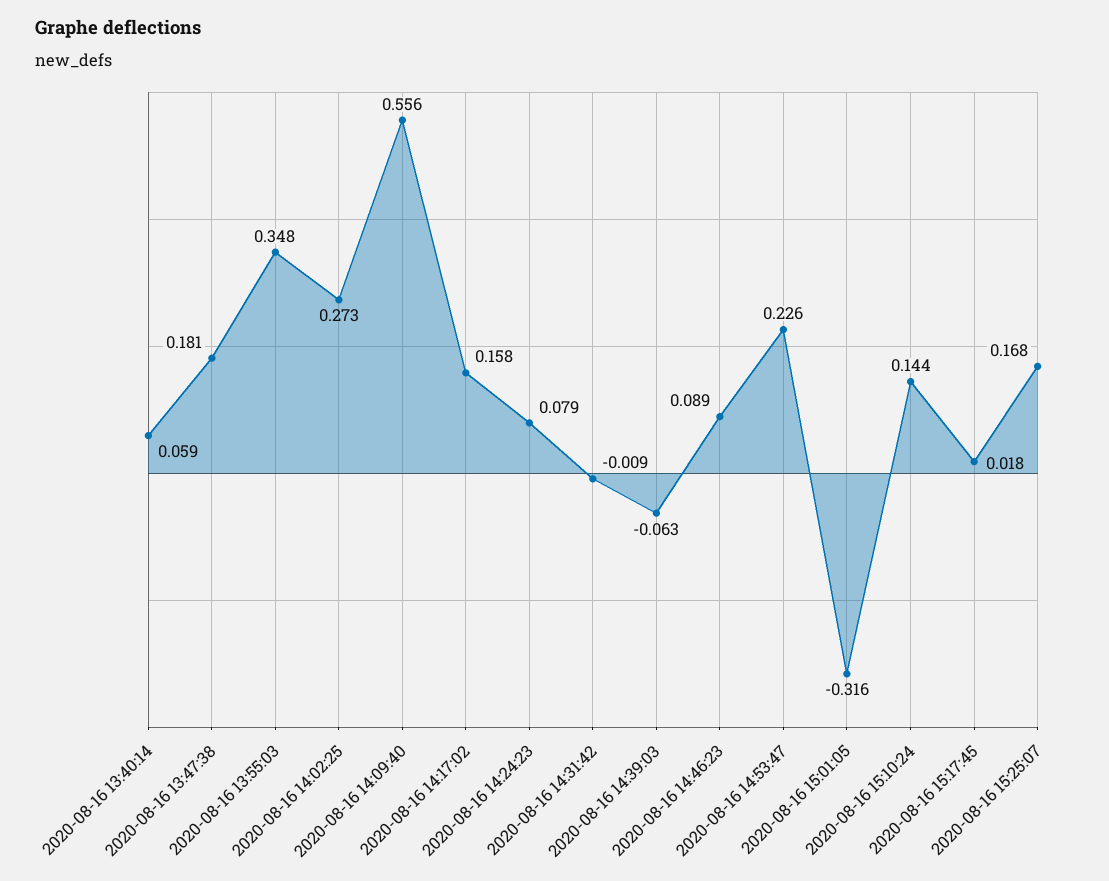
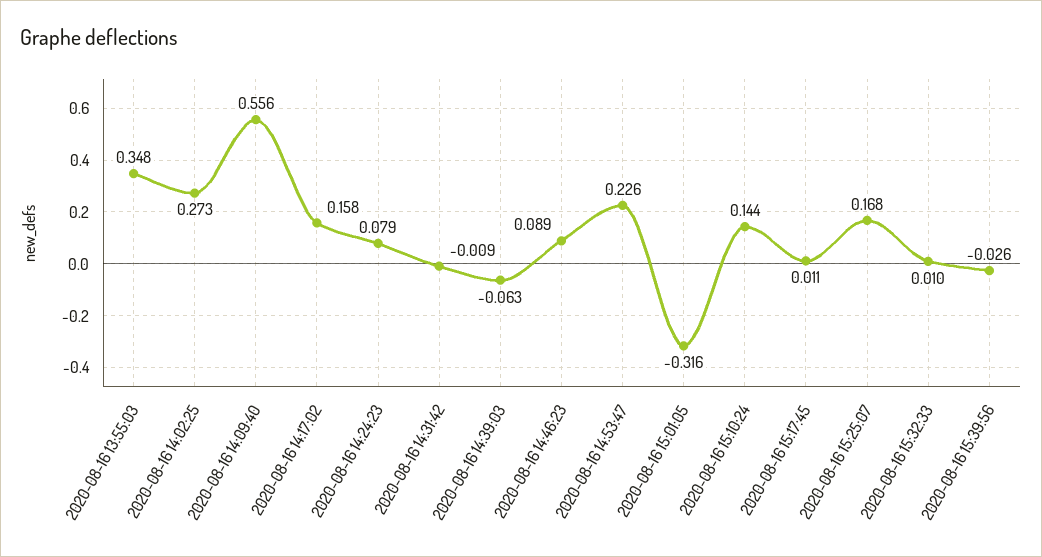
2020-08-16 13:40:14: 0.059 -> none
2020-08-16 13:47:38: 0.181 -> none
2020-08-16 15:17:45: 0.018 -> 0.011
2020-08-16 15:32:33: none -> 0.01
2020-08-16 15:39:56: none -> -0.026

